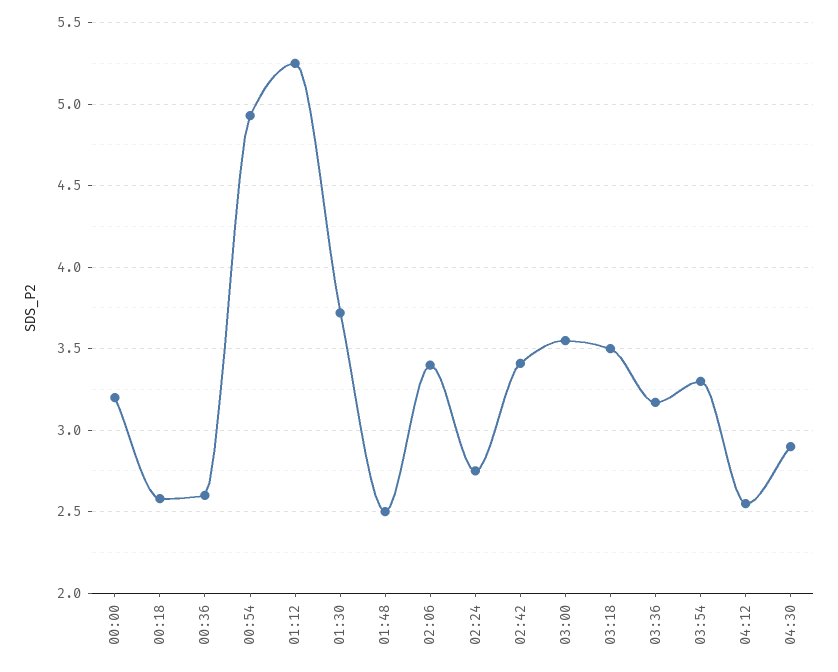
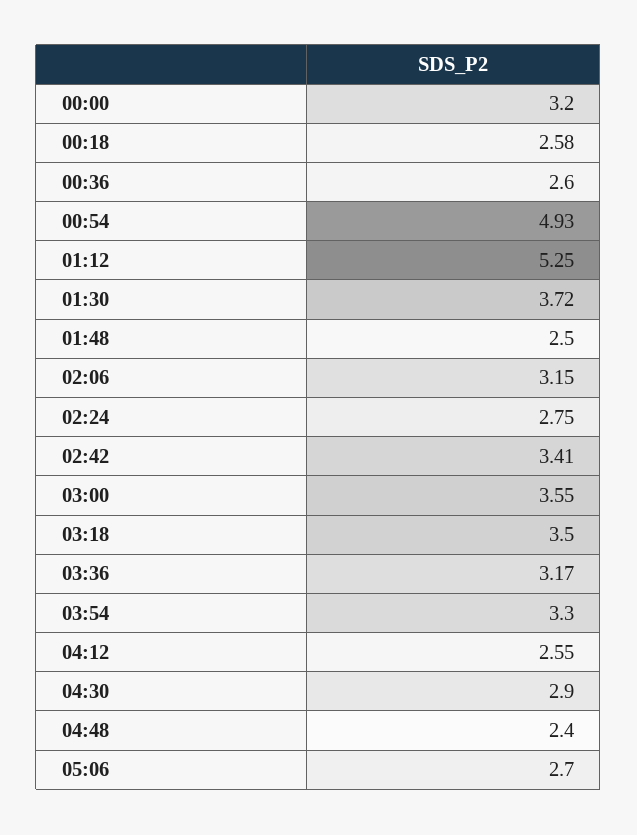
02:06: 3.4 -> 3.15
04:48: none -> 2.4
05:06: none -> 2.7

